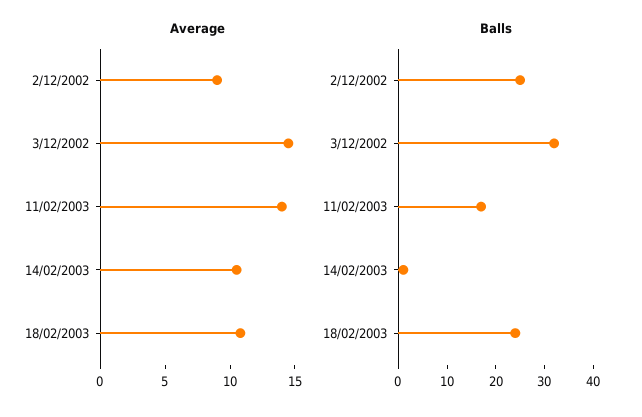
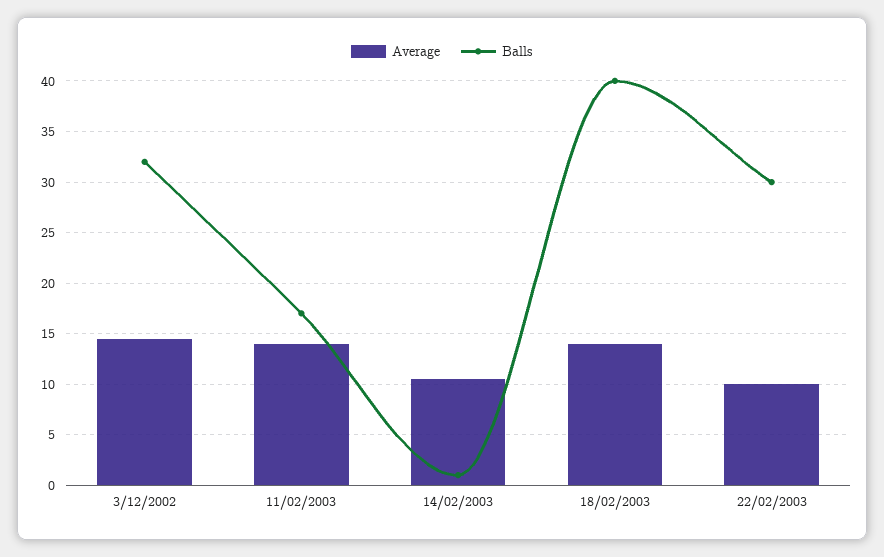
Average, 2/12/2002: 9 -> none
Average, 18/02/2003: 11 -> 14
Balls, 2/12/2002: 25 -> none
Balls, 18/02/2003: 25 -> 40
Average, 22/02/2003: none -> 10
Balls, 22/02/2003: none -> 30

